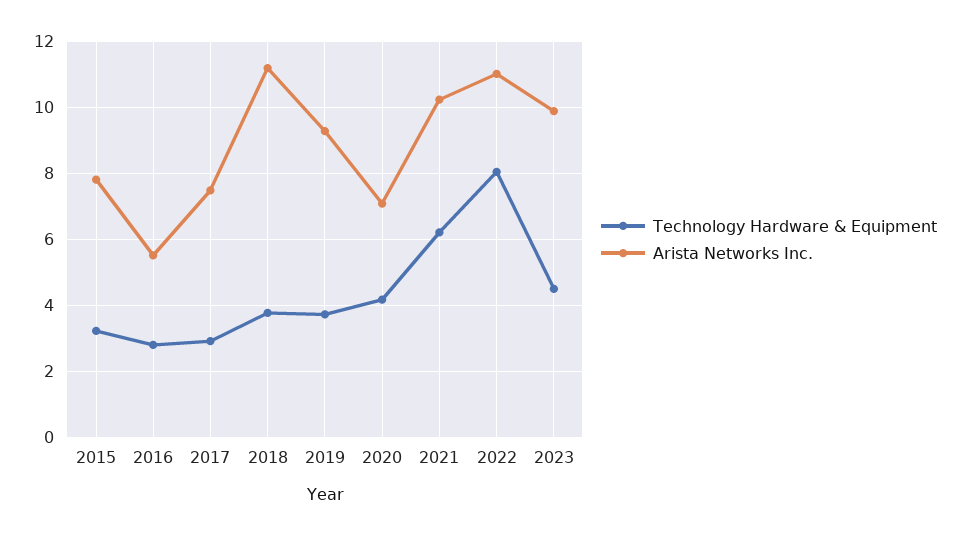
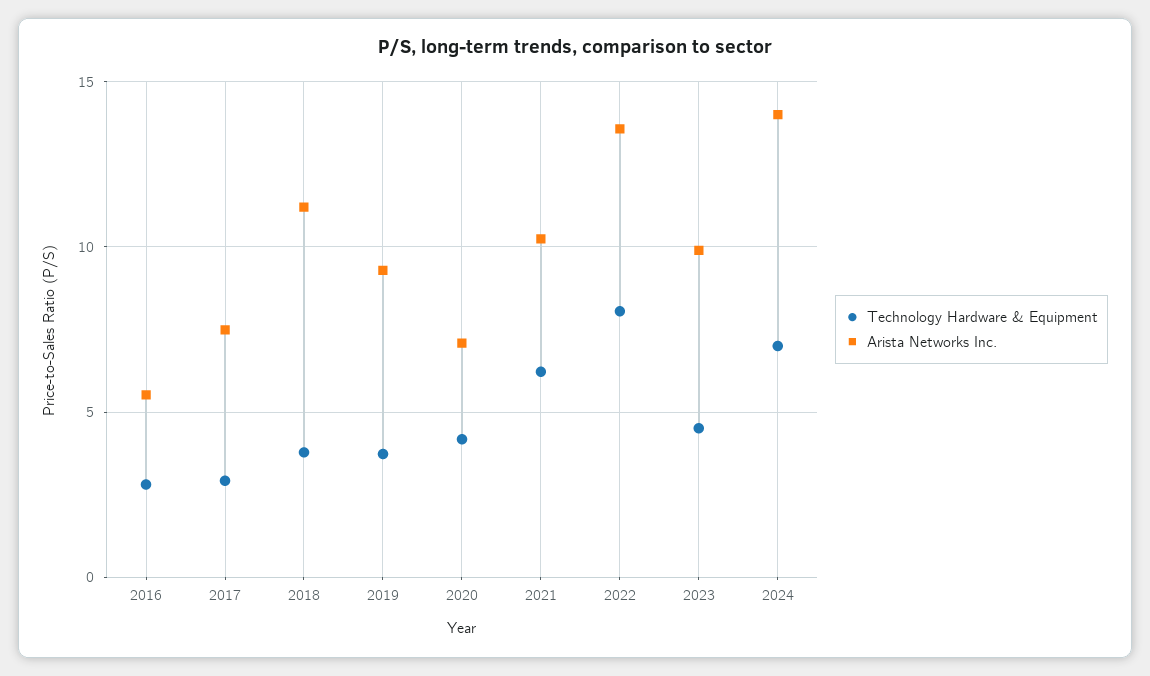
Technology Hardware & Equipment, 2015: 3.2 -> none
Arista Networks Inc., 2015: 7.8 -> none
Arista Networks Inc., 2022: 11 -> 13.5
Technology Hardware & Equipment, 2024: none -> 7
Arista Networks Inc., 2024: none -> 14

